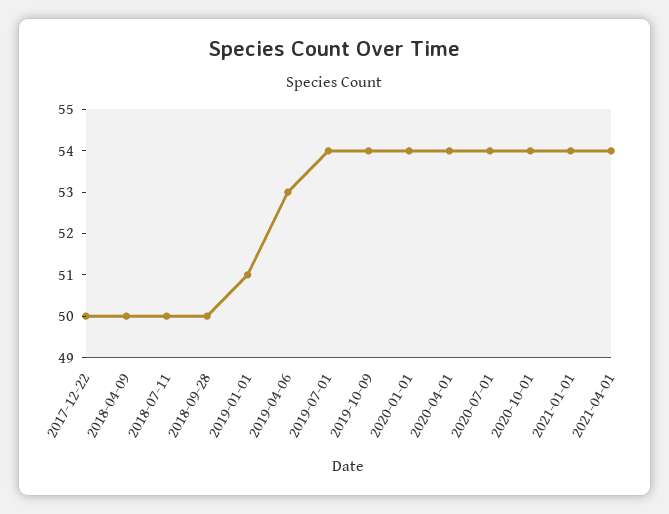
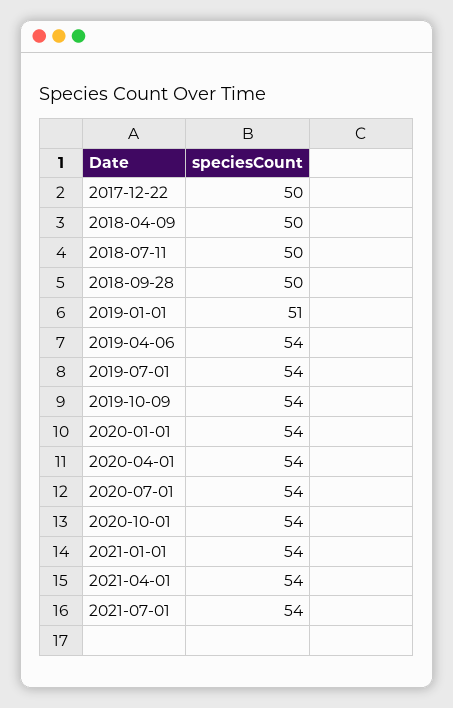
2019-04-06: 53 -> 54
2021-07-01: none -> 54

